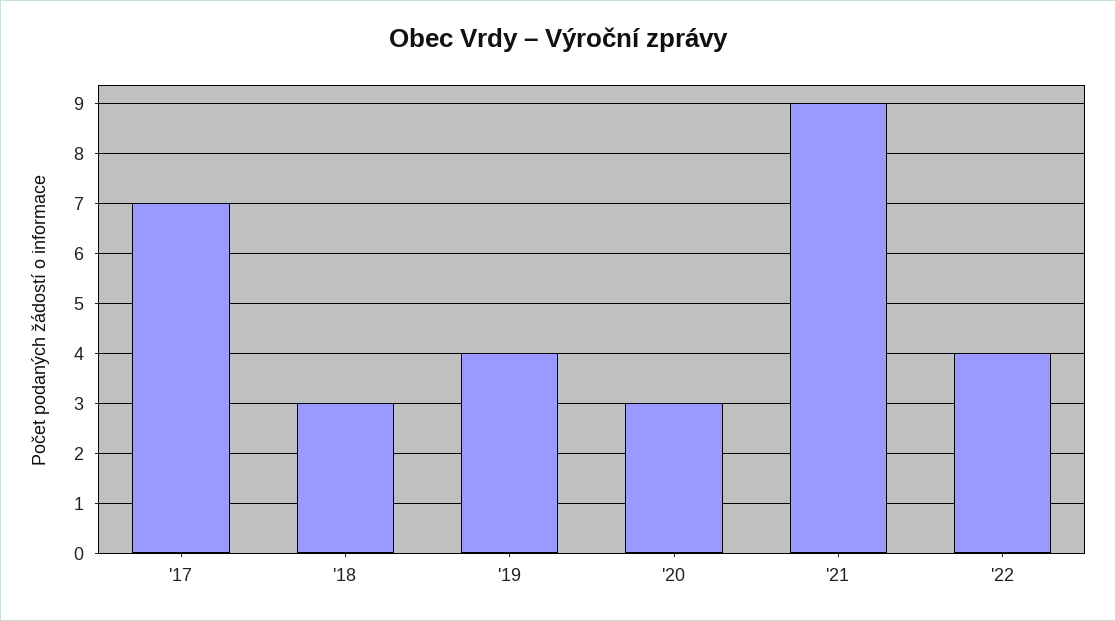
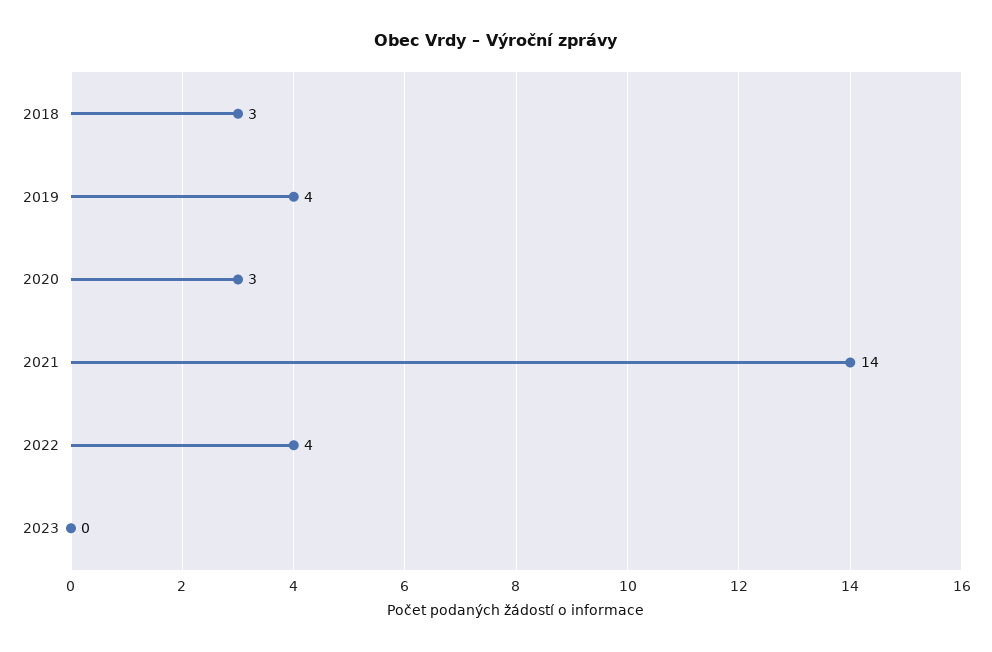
'17: 7 -> none
'21: 9 -> 14
2023: none -> 0

